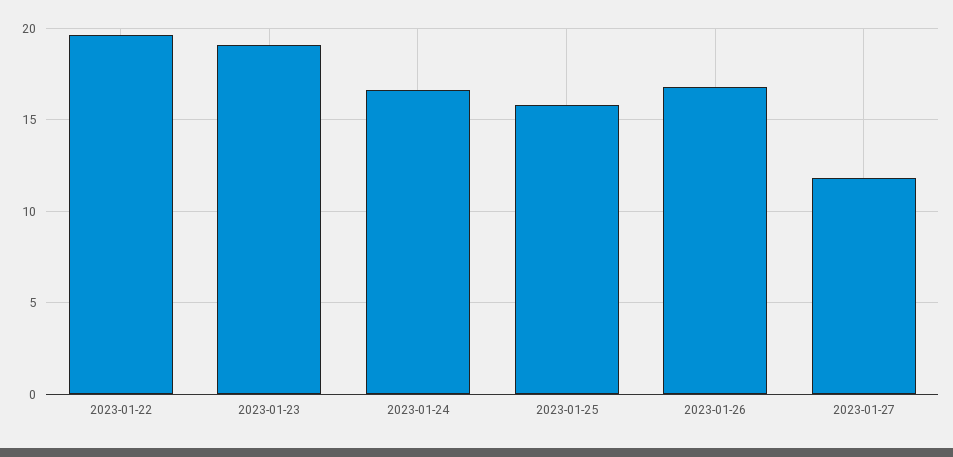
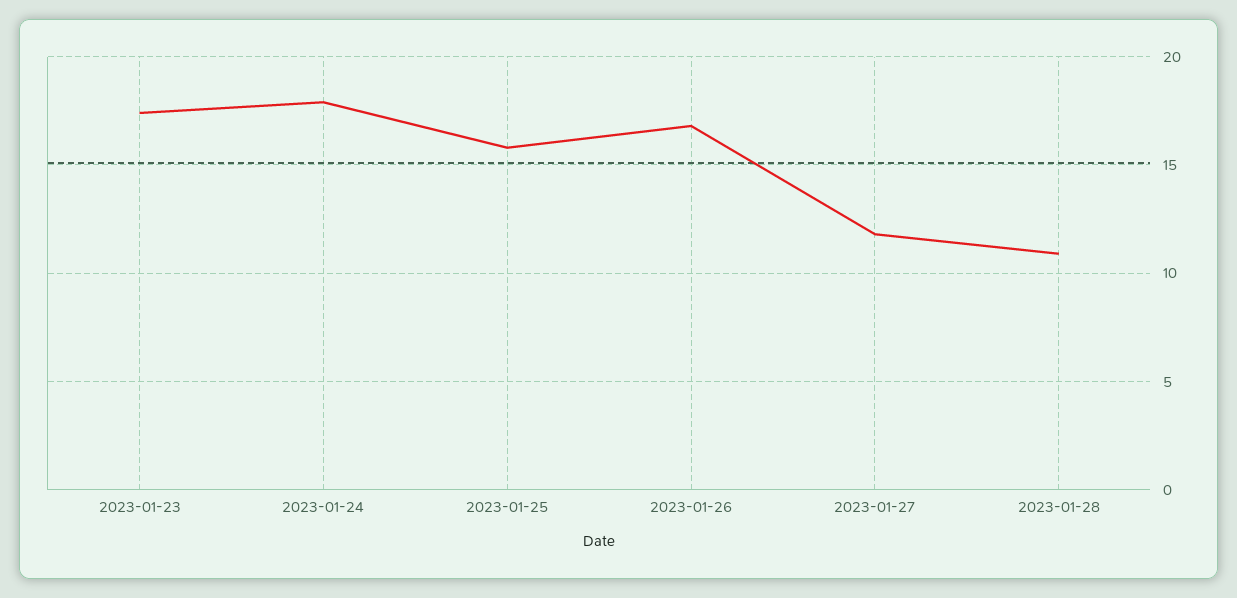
2023-01-22: 19.5 -> none
2023-01-23: 19 -> 17.5
2023-01-24: 16.5 -> 18
2023-01-28: none -> 11

